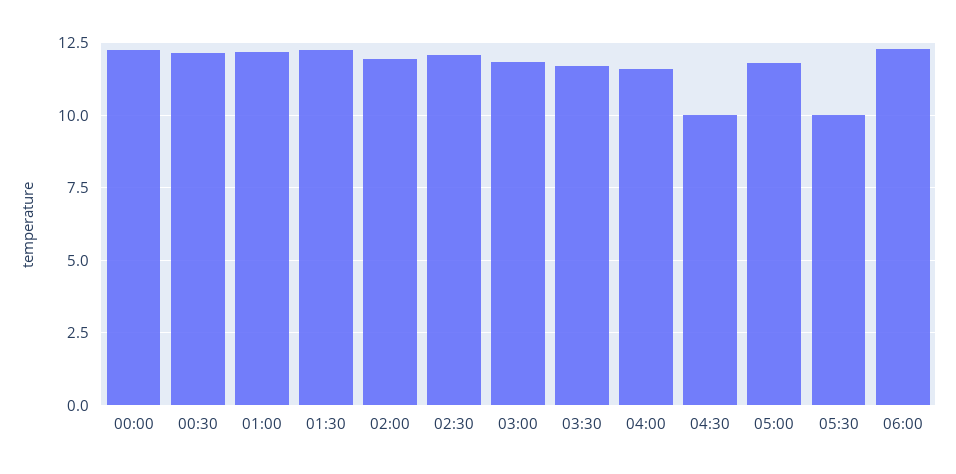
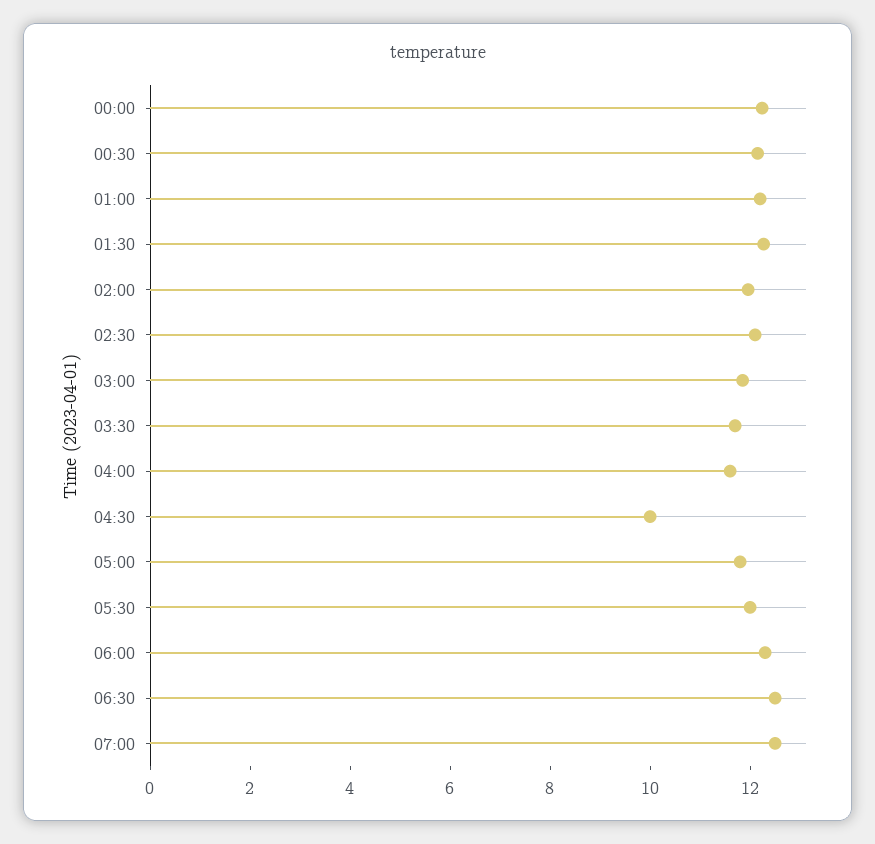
05:30: 10 -> 12
06:30: none -> 12.5
07:00: none -> 12.5

